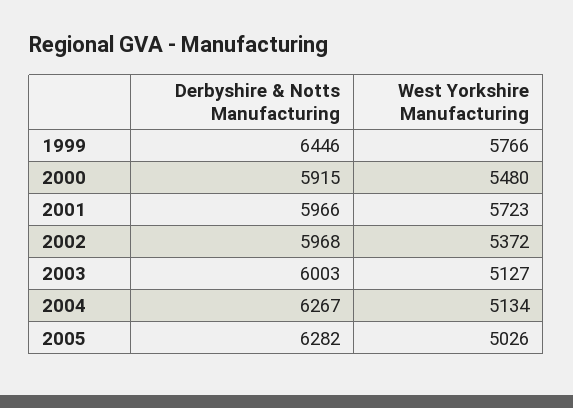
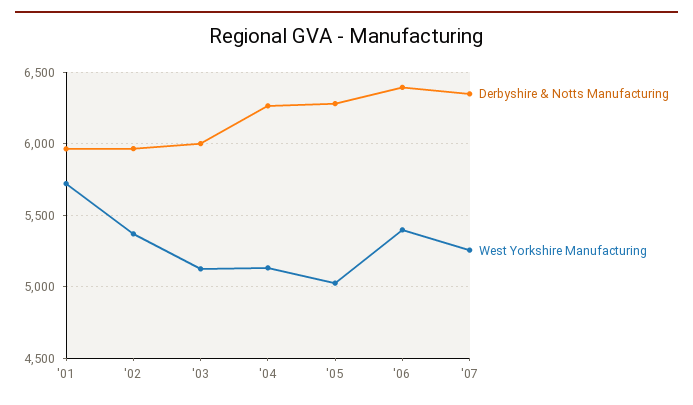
Derbyshire & Notts Manufacturing, 1999: 6446 -> none
West Yorkshire Manufacturing, 1999: 5766 -> none
Derbyshire & Notts Manufacturing, 2000: 5915 -> none
West Yorkshire Manufacturing, 2000: 5480 -> none
Derbyshire & Notts Manufacturing, '06: none -> 6400
West Yorkshire Manufacturing, '06: none -> 5400
Derbyshire & Notts Manufacturing, '07: none -> 6350
West Yorkshire Manufacturing, '07: none -> 5250

